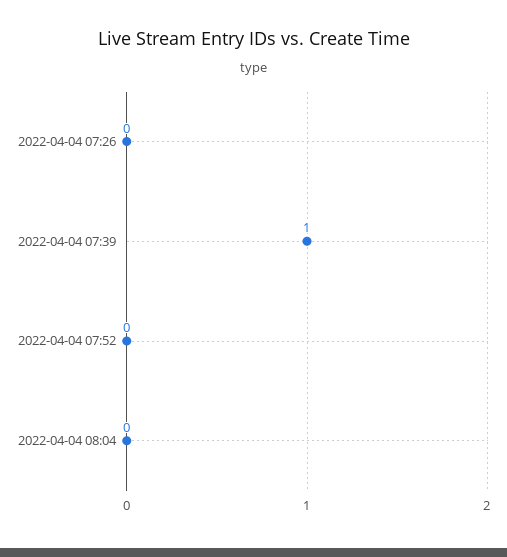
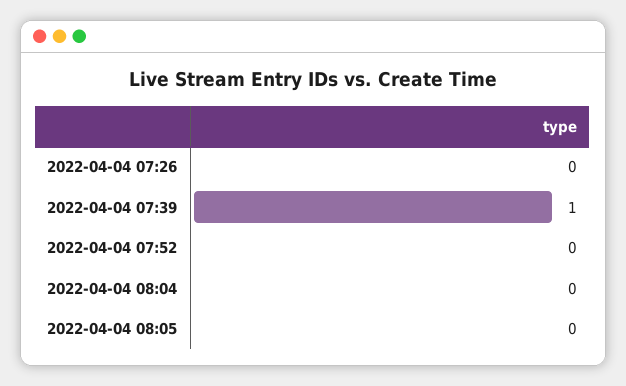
2022-04-04 08:05: none -> 0

